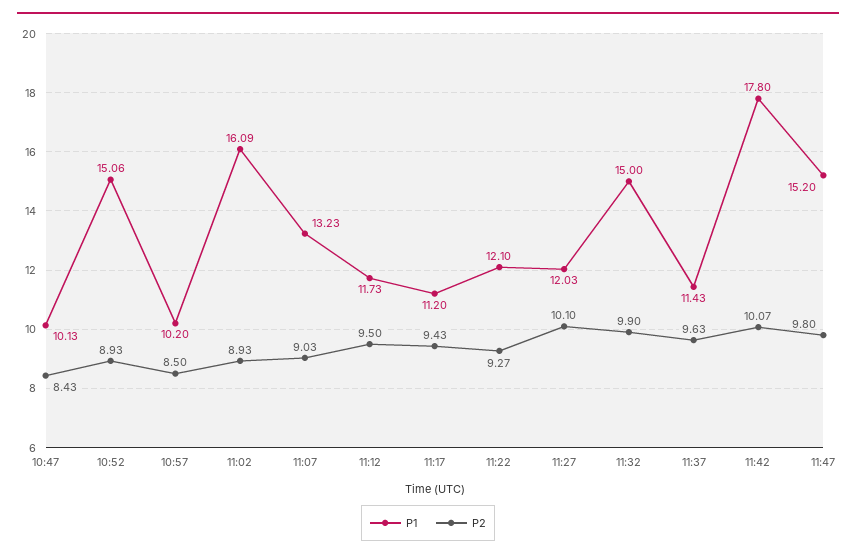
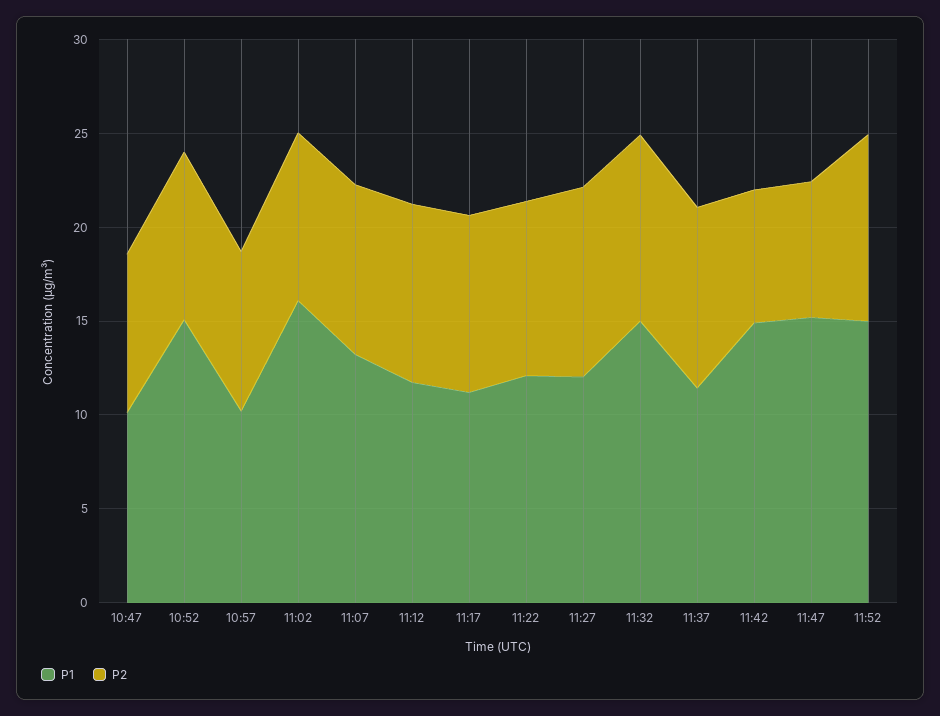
P1, 11:42: 17.8 -> 15
P2, 11:42: 10.07 -> 7
P2, 11:47: 9.8 -> 7
P1, 11:52: none -> 15
P2, 11:52: none -> 10

